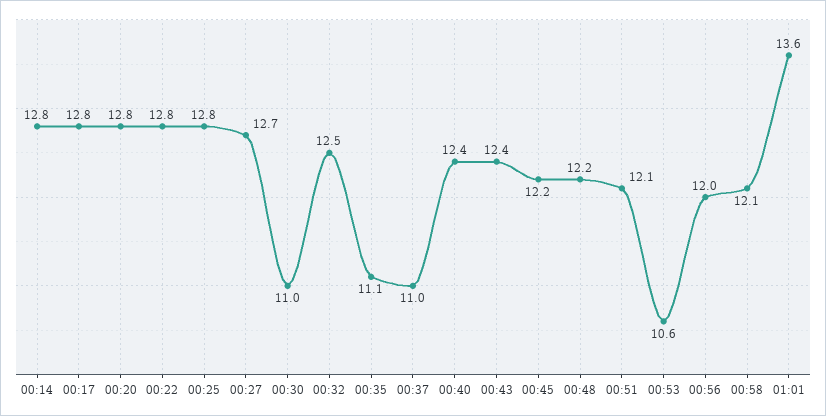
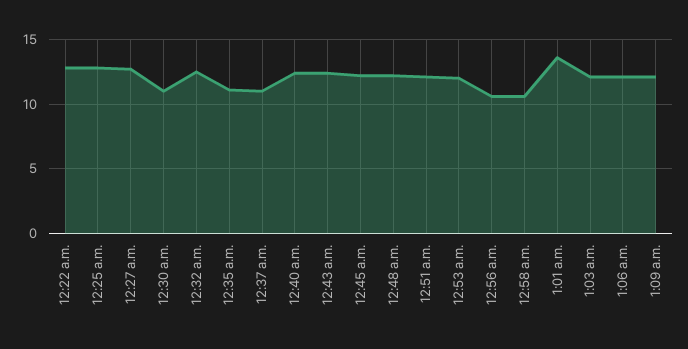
00:14: 12.8 -> none
00:17: 12.8 -> none
00:20: 12.8 -> none
00:53: 10.6 -> 12
00:56: 12 -> 10.5
00:58: 12.1 -> 10.5
1:03 a.m.: none -> 12
1:06 a.m.: none -> 12
1:09 a.m.: none -> 12

